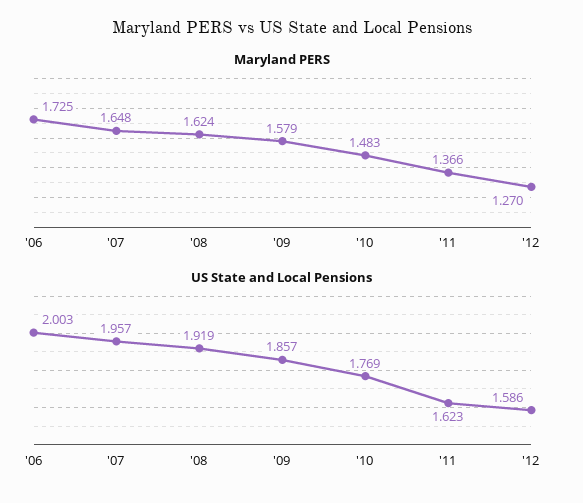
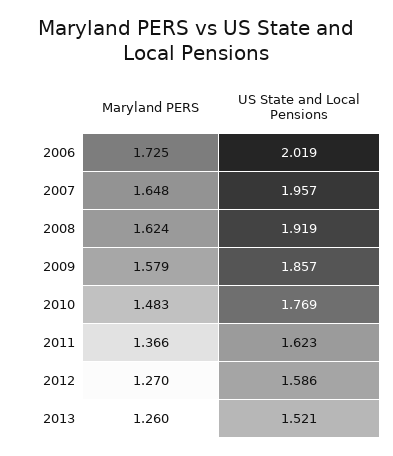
US State and Local Pensions, '06: 2.003 -> 2.019
Maryland PERS, 2013: none -> 1.26
US State and Local Pensions, 2013: none -> 1.521

